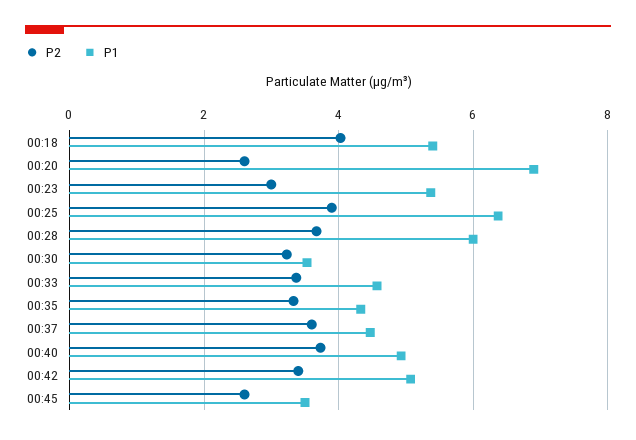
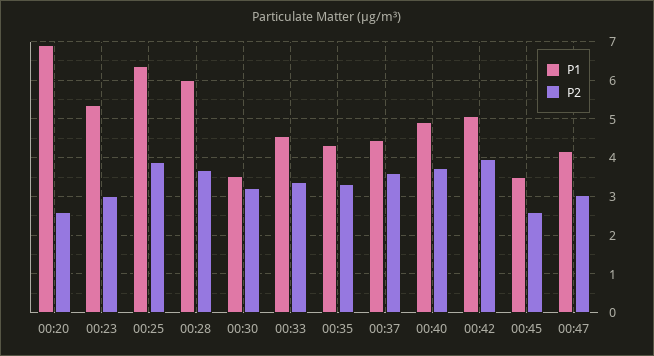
P2, 00:18: 4 -> none
P1, 00:18: 5.4 -> none
P2, 00:42: 3.4 -> 4
P1, 00:47: none -> 4.2
P2, 00:47: none -> 3

